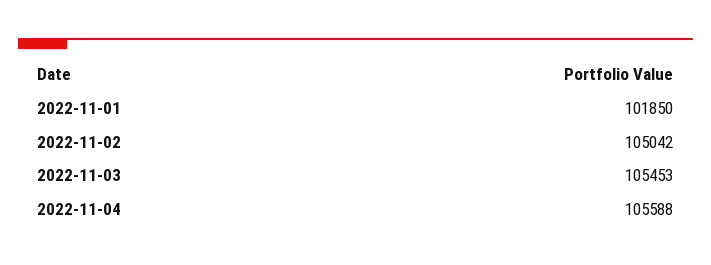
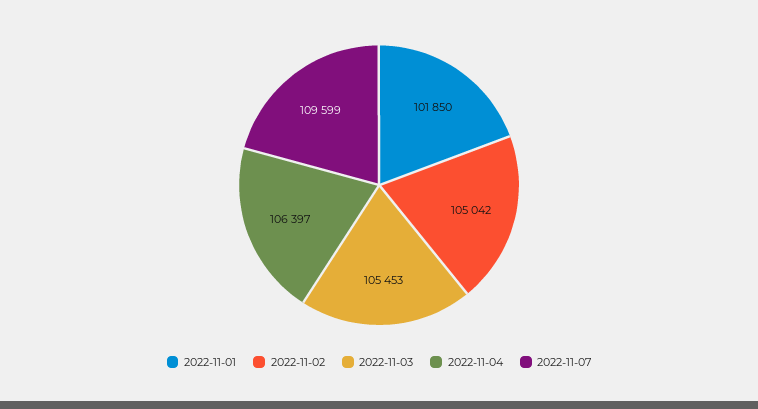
2022-11-04: 105588 -> 106397
2022-11-07: none -> 109599

